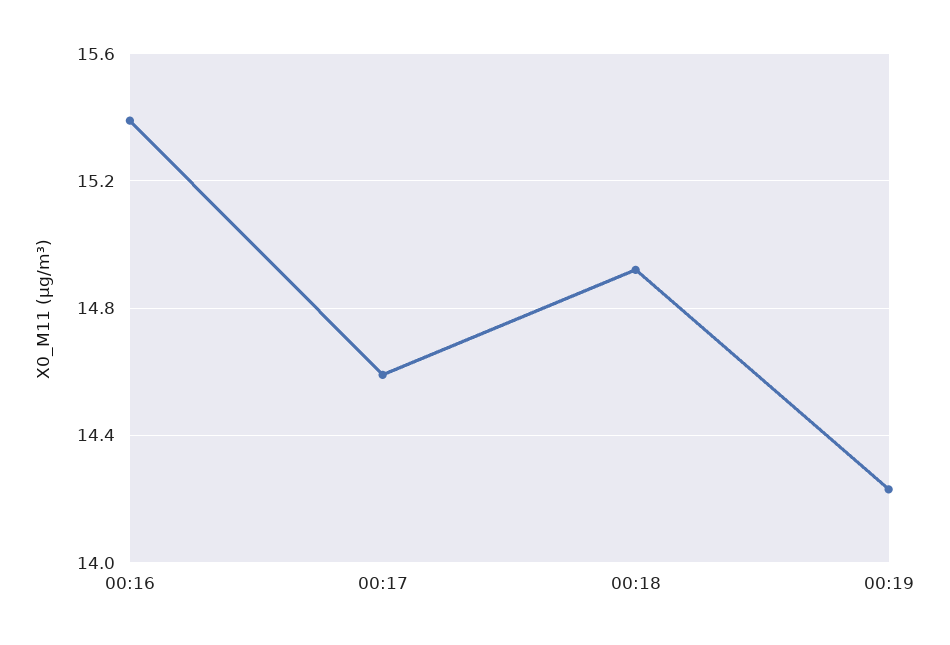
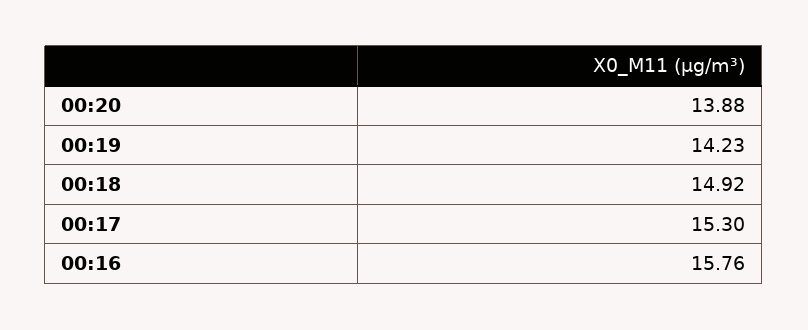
00:16: 15.4 -> 15.76
00:17: 14.6 -> 15.3
00:20: none -> 13.88

